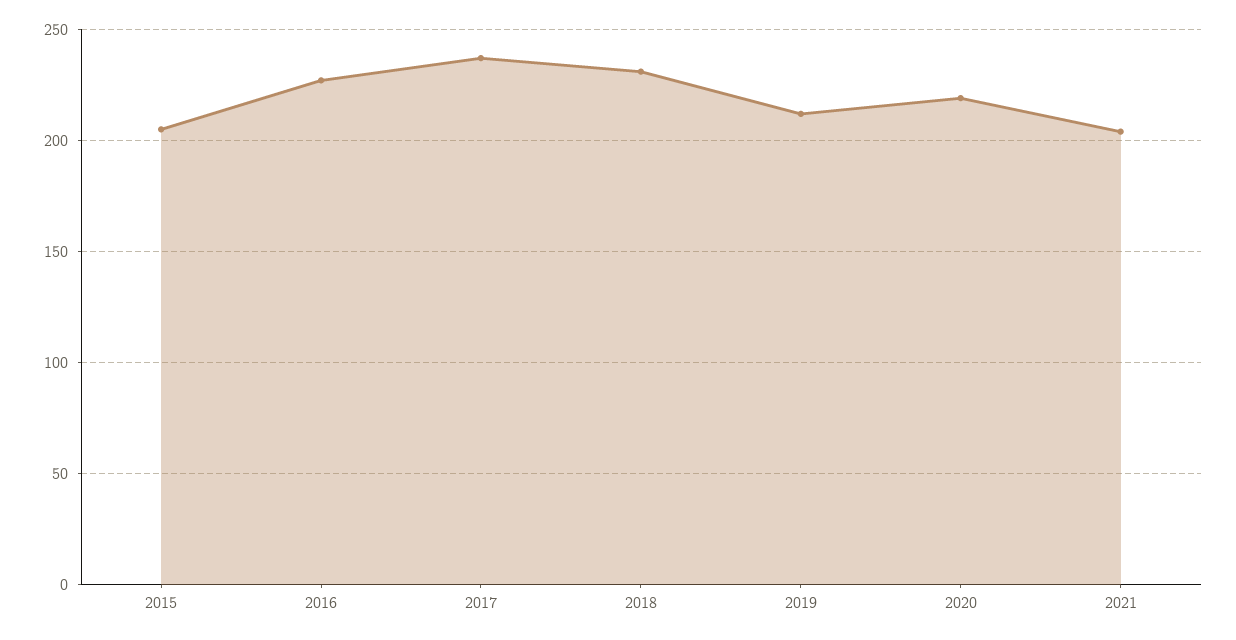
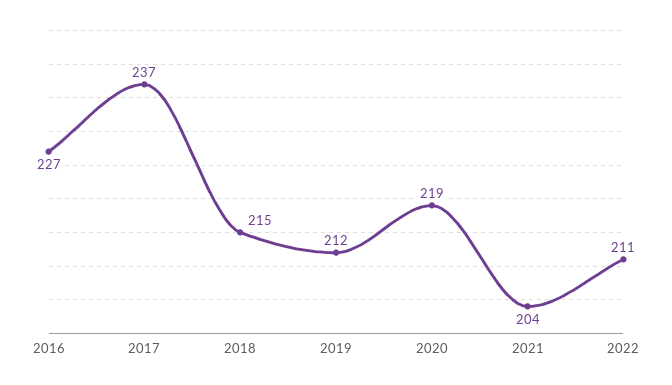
2015: 205 -> none
2018: 230 -> 215
2022: none -> 211

